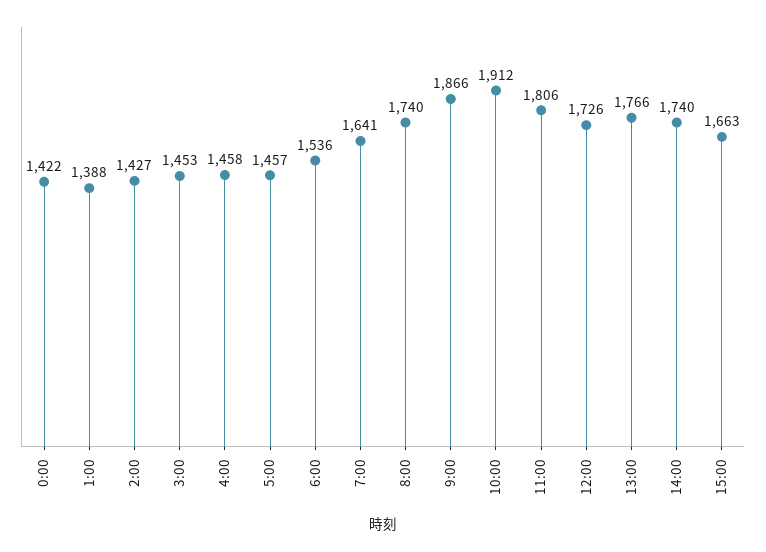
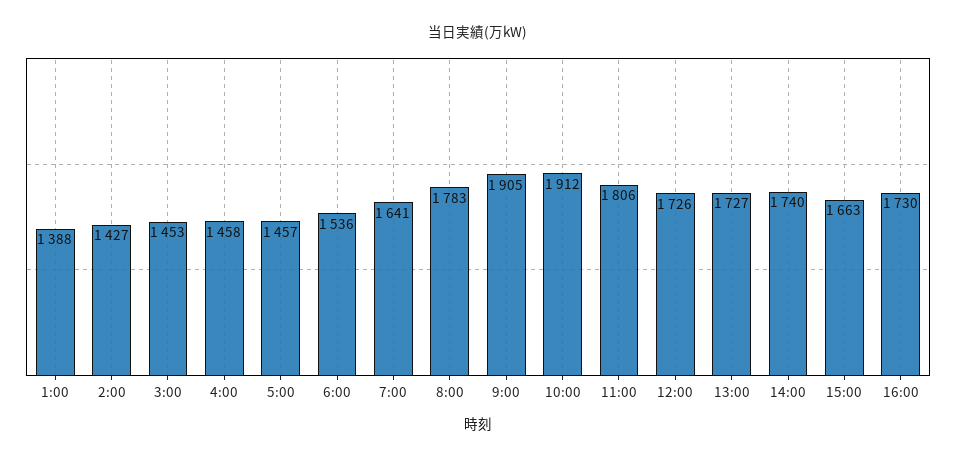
0:00: 1422 -> none
8:00: 1740 -> 1783
9:00: 1866 -> 1905
13:00: 1766 -> 1727
16:00: none -> 1730

